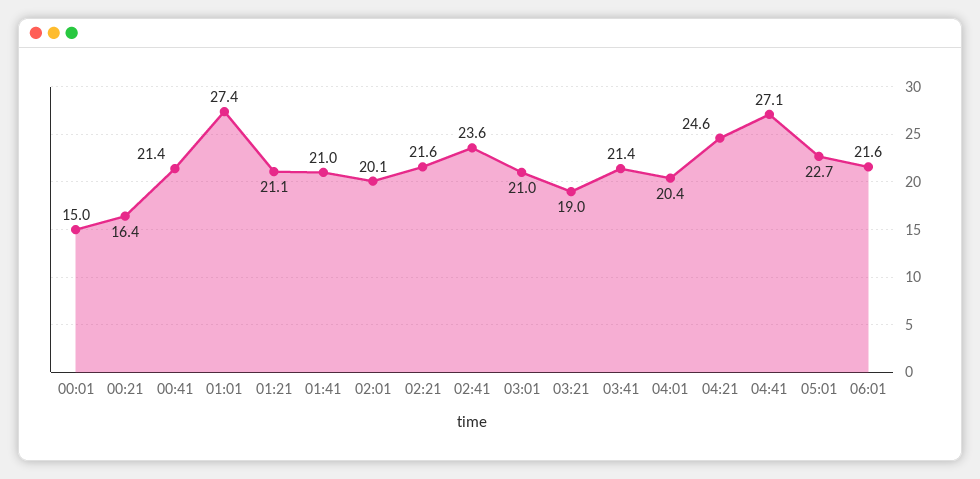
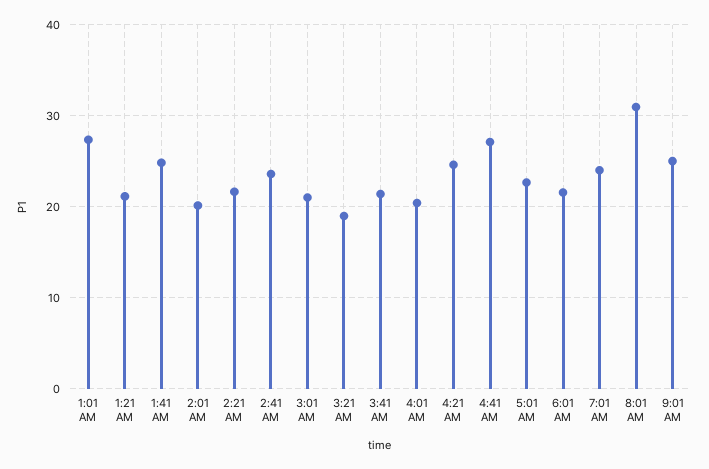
00:01: 15 -> none
00:21: 16.4 -> none
00:41: 21.4 -> none
01:41: 21 -> 25
7:01 AM: none -> 24
8:01 AM: none -> 31
9:01 AM: none -> 25

